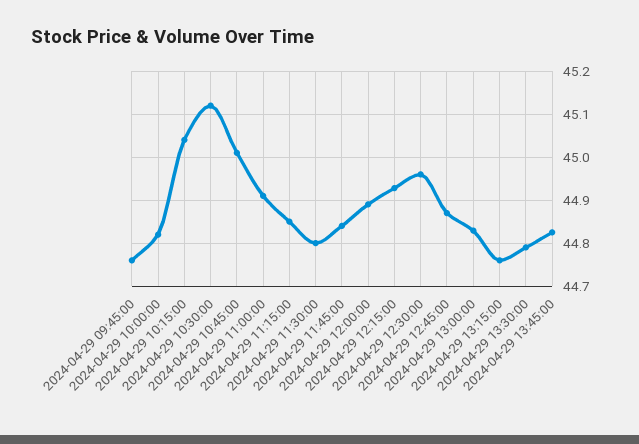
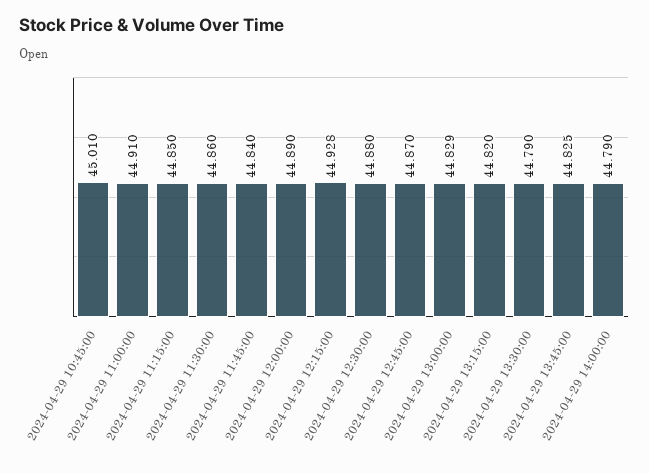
2024-04-29 09:45:00: 44.76 -> none
2024-04-29 10:00:00: 44.82 -> none
2024-04-29 10:15:00: 45.04 -> none
2024-04-29 10:30:00: 45.12 -> none
2024-04-29 11:30:00: 44.8 -> 44.86
2024-04-29 12:30:00: 44.96 -> 44.88
2024-04-29 13:15:00: 44.76 -> 44.82
2024-04-29 14:00:00: none -> 44.79

